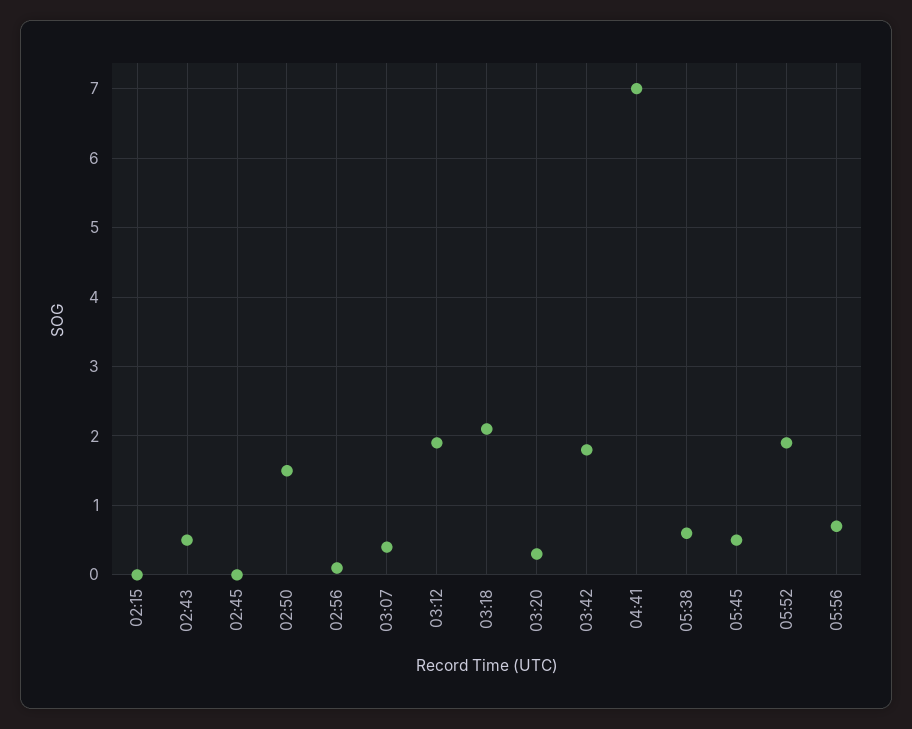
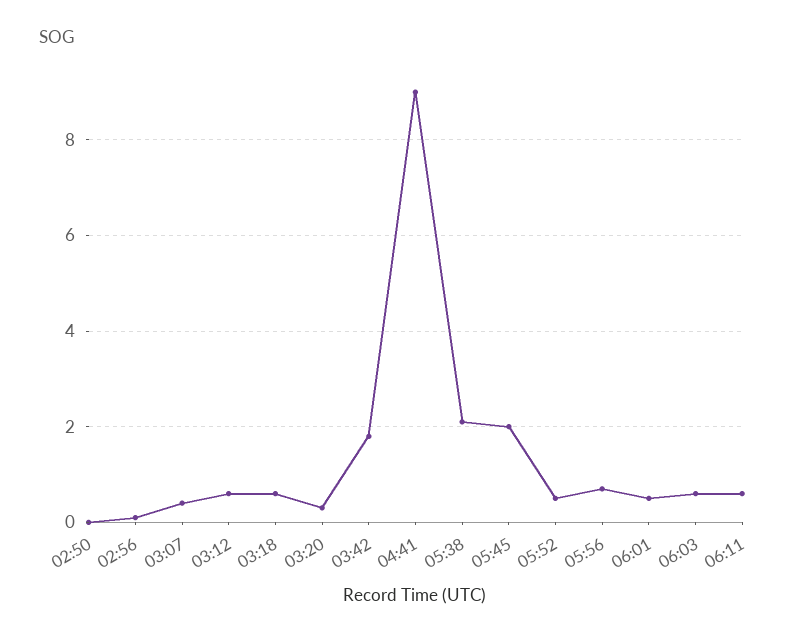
02:15: 0 -> none
02:43: 0.5 -> none
02:45: 0 -> none
02:50: 1.5 -> 0
03:12: 1.9 -> 0.5
03:18: 2.1 -> 0.5
04:41: 7 -> 9
05:38: 0.6 -> 2
05:45: 0.5 -> 2
05:52: 1.9 -> 0.5
06:01: none -> 0.5
06:03: none -> 0.5
06:11: none -> 0.5

